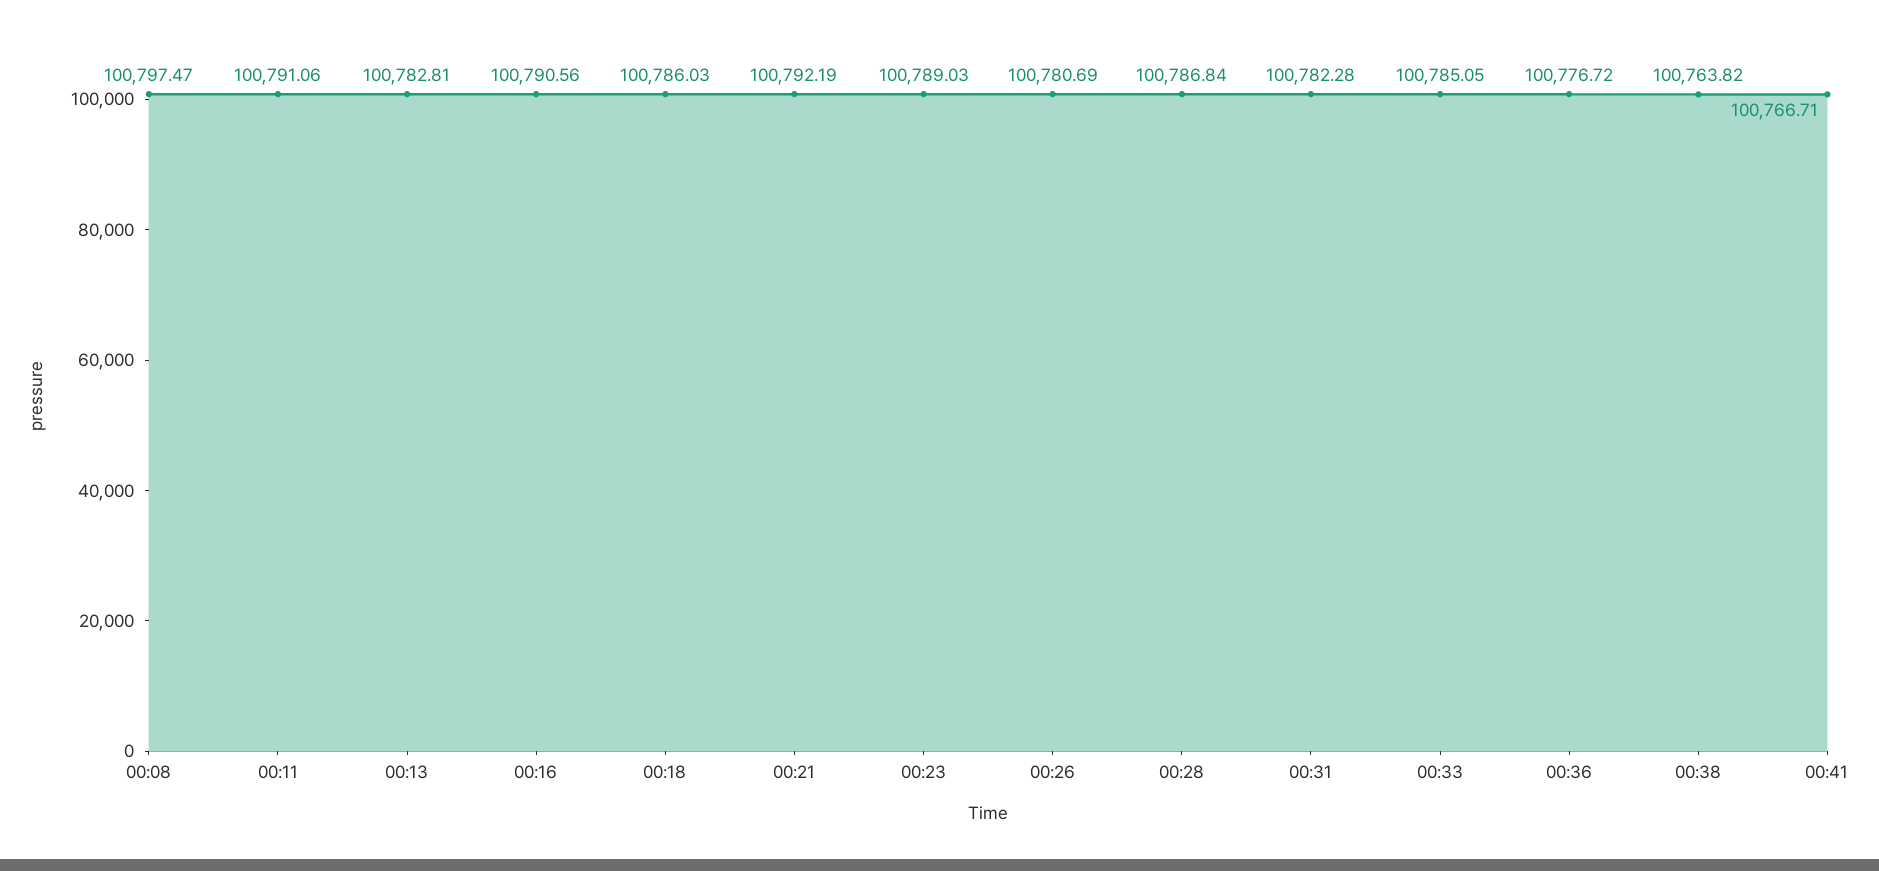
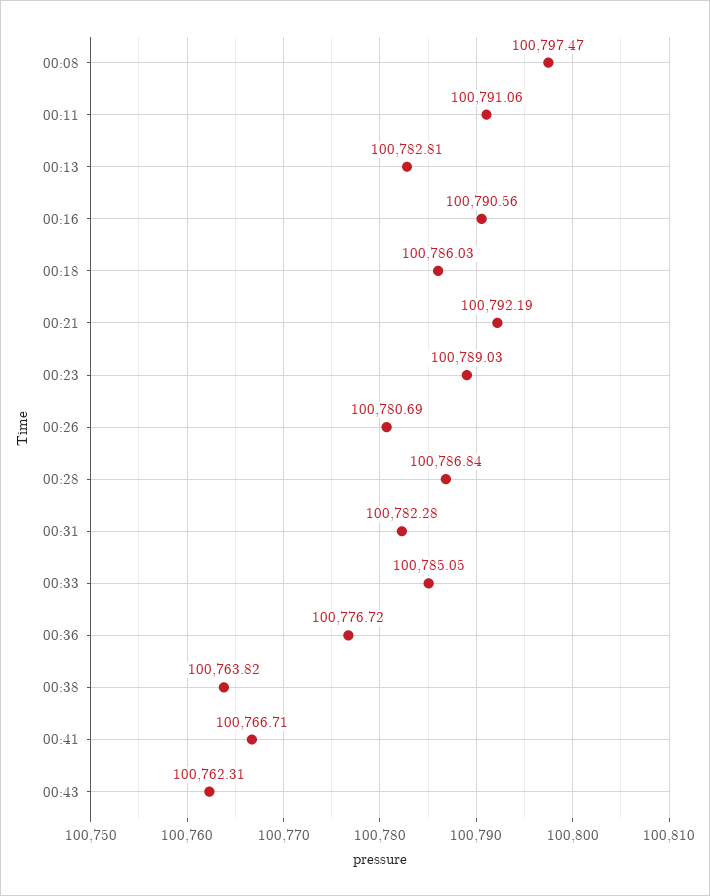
00:43: none -> 100762.31

